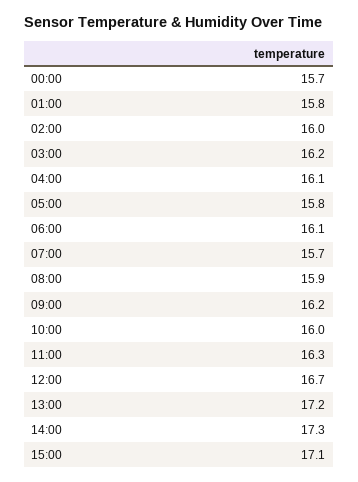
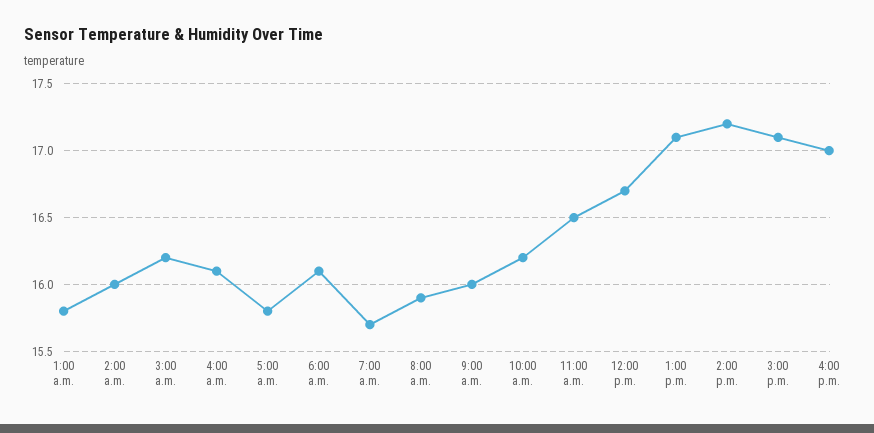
00:00: 15.7 -> none
09:00: 16.2 -> 16
10:00: 16 -> 16.2
11:00: 16.3 -> 16.5
13:00: 17.2 -> 17.1
14:00: 17.3 -> 17.2
4:00 p.m.: none -> 17

